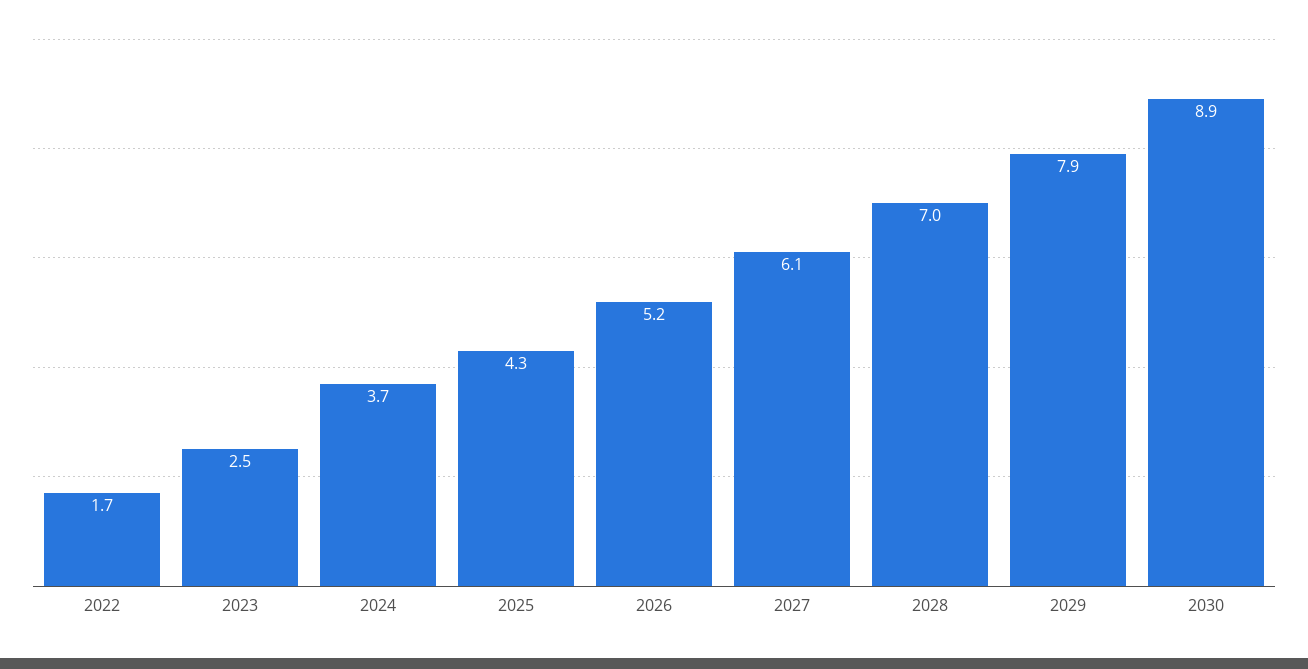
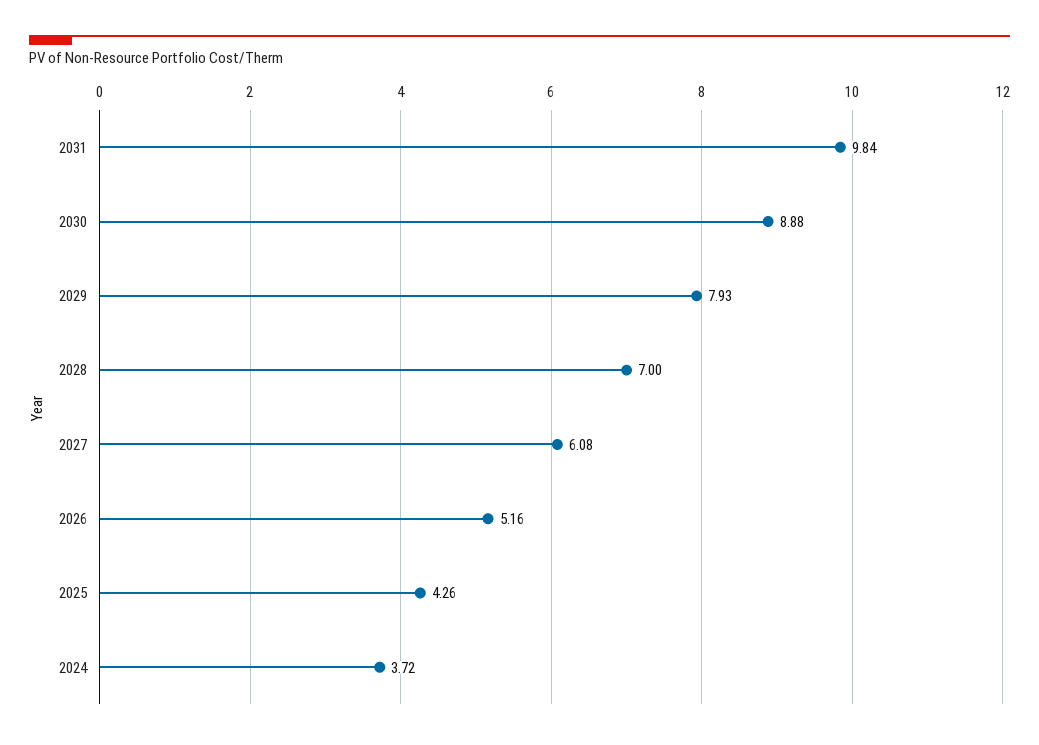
2022: 1.7 -> none
2023: 2.5 -> none
2031: none -> 9.84

